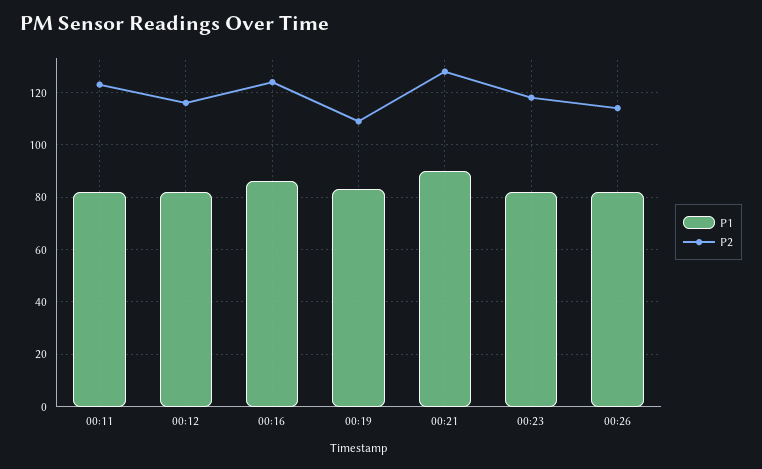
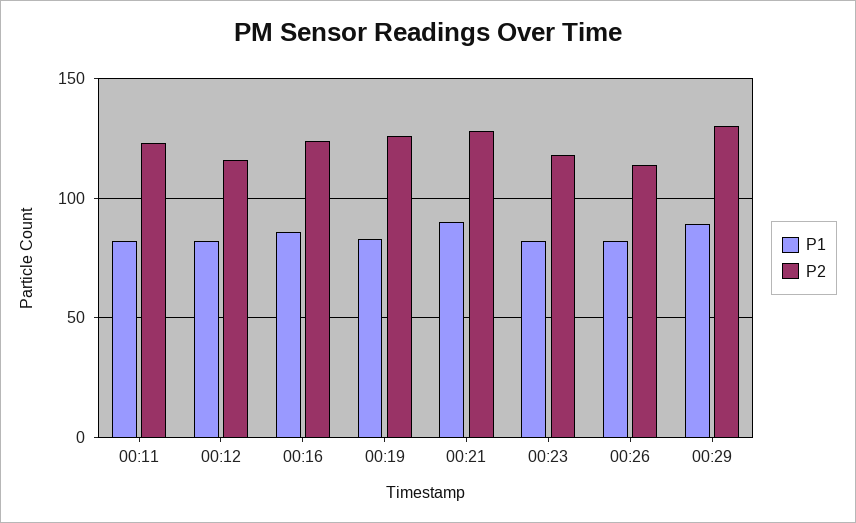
P2, 00:19: 110 -> 125
P1, 00:29: none -> 90
P2, 00:29: none -> 130

